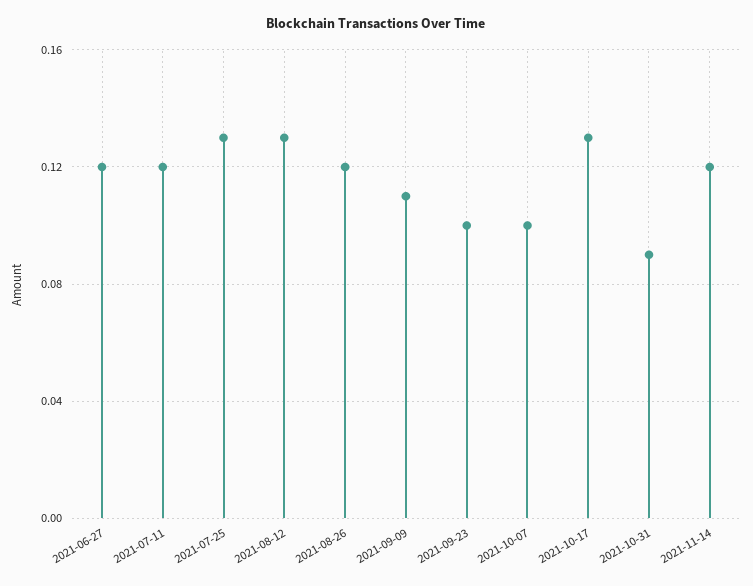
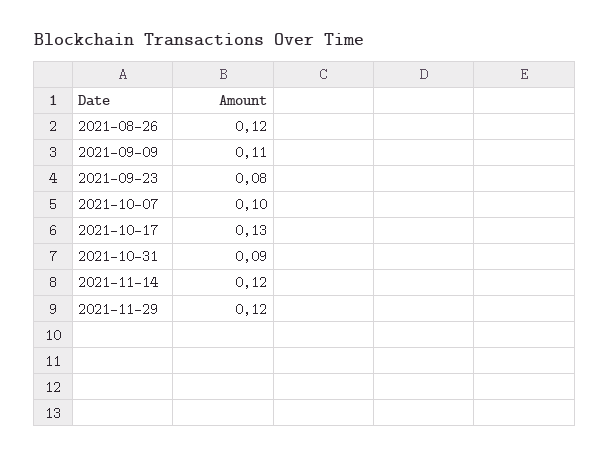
2021-06-27: 0.12 -> none
2021-07-11: 0.12 -> none
2021-07-25: 0.13 -> none
2021-08-12: 0.13 -> none
2021-09-23: 0.1 -> 0.08
2021-11-29: none -> 0.12

